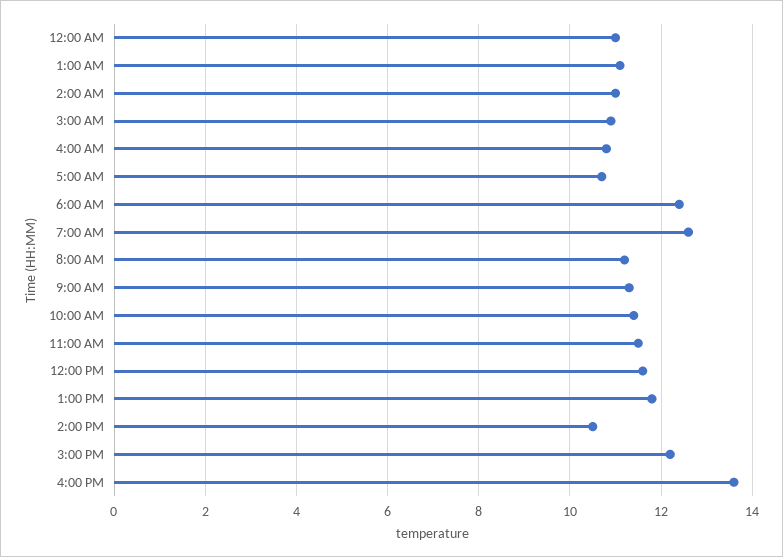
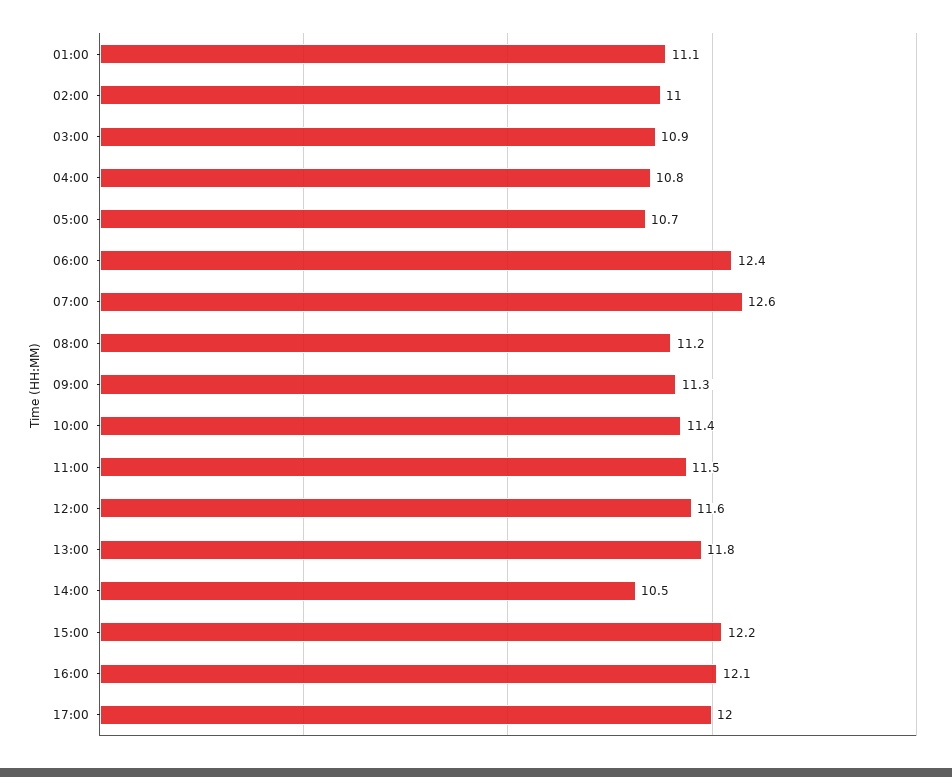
12:00 AM: 11 -> none
4:00 PM: 13.5 -> 12.1
17:00: none -> 12

